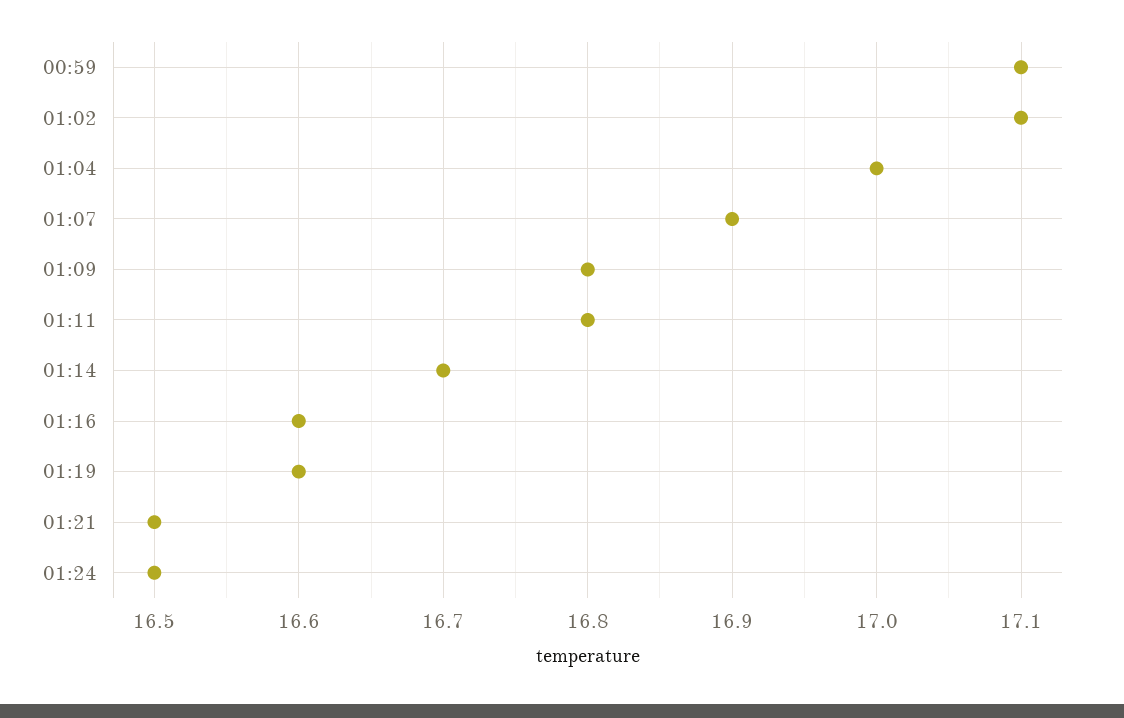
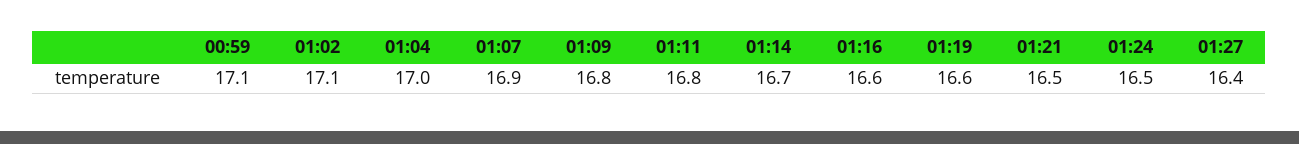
01:27: none -> 16.4

